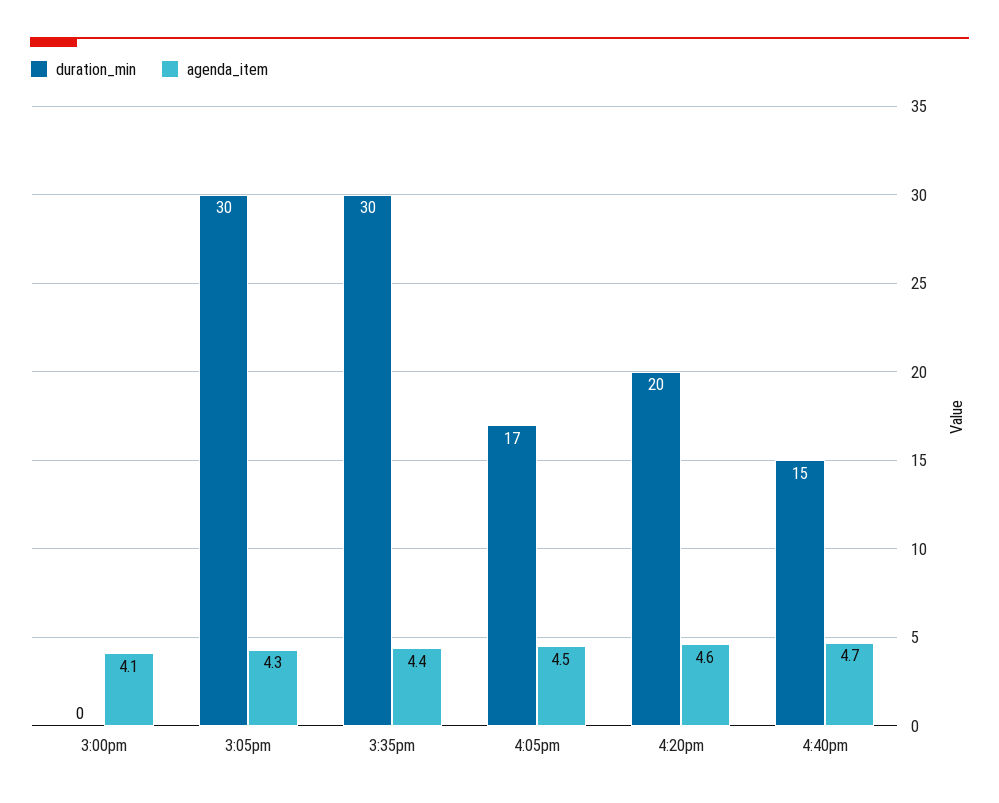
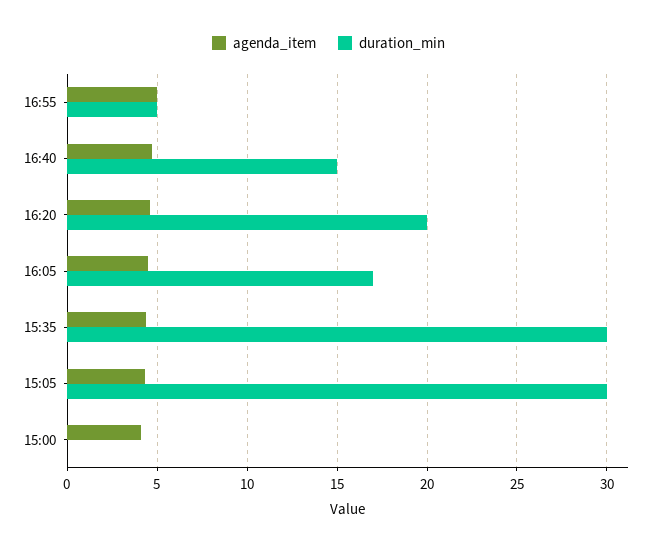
agenda_item, 16:55: none -> 5
duration_min, 16:55: none -> 5

